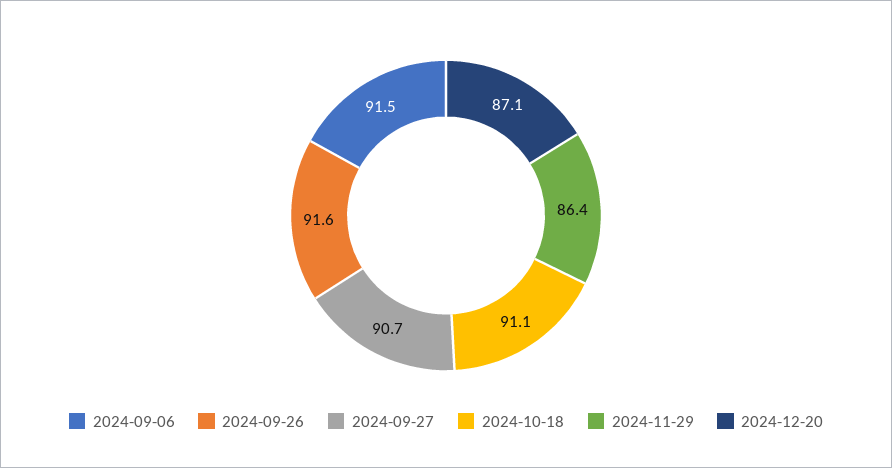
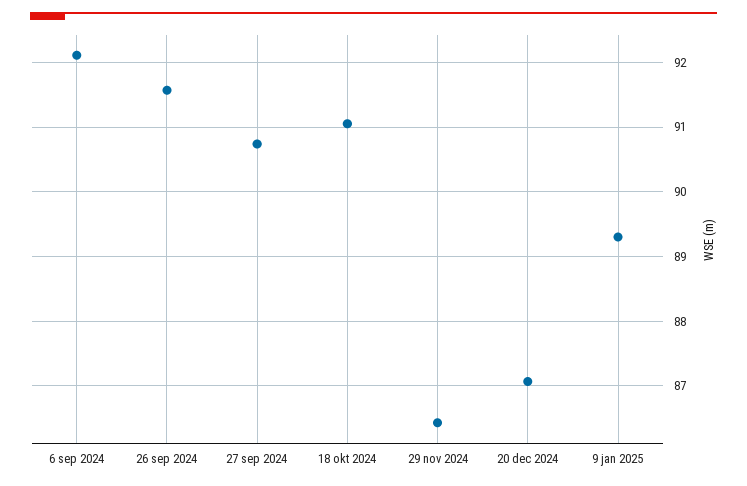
2024-09-06: 91.5 -> 92.1
9 jan 2025: none -> 89.3

